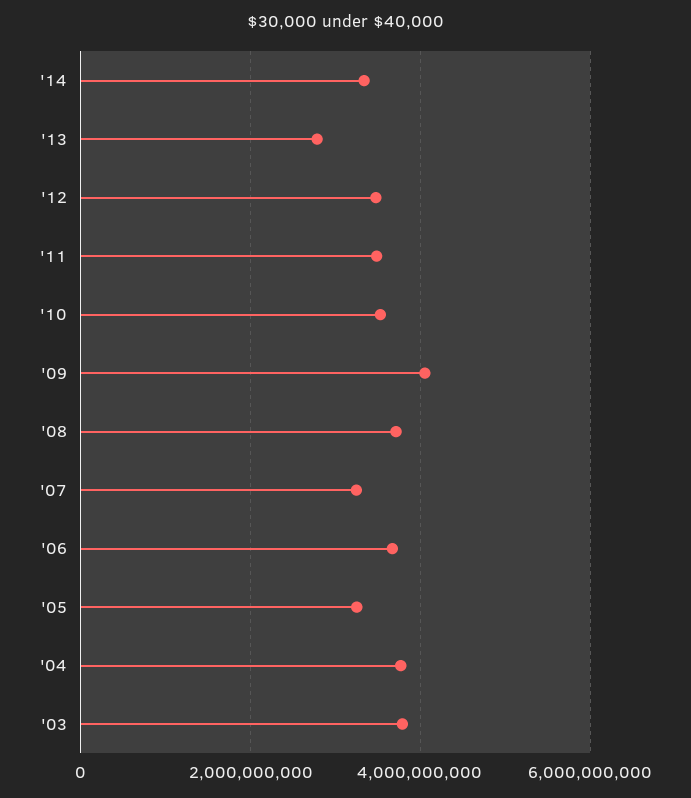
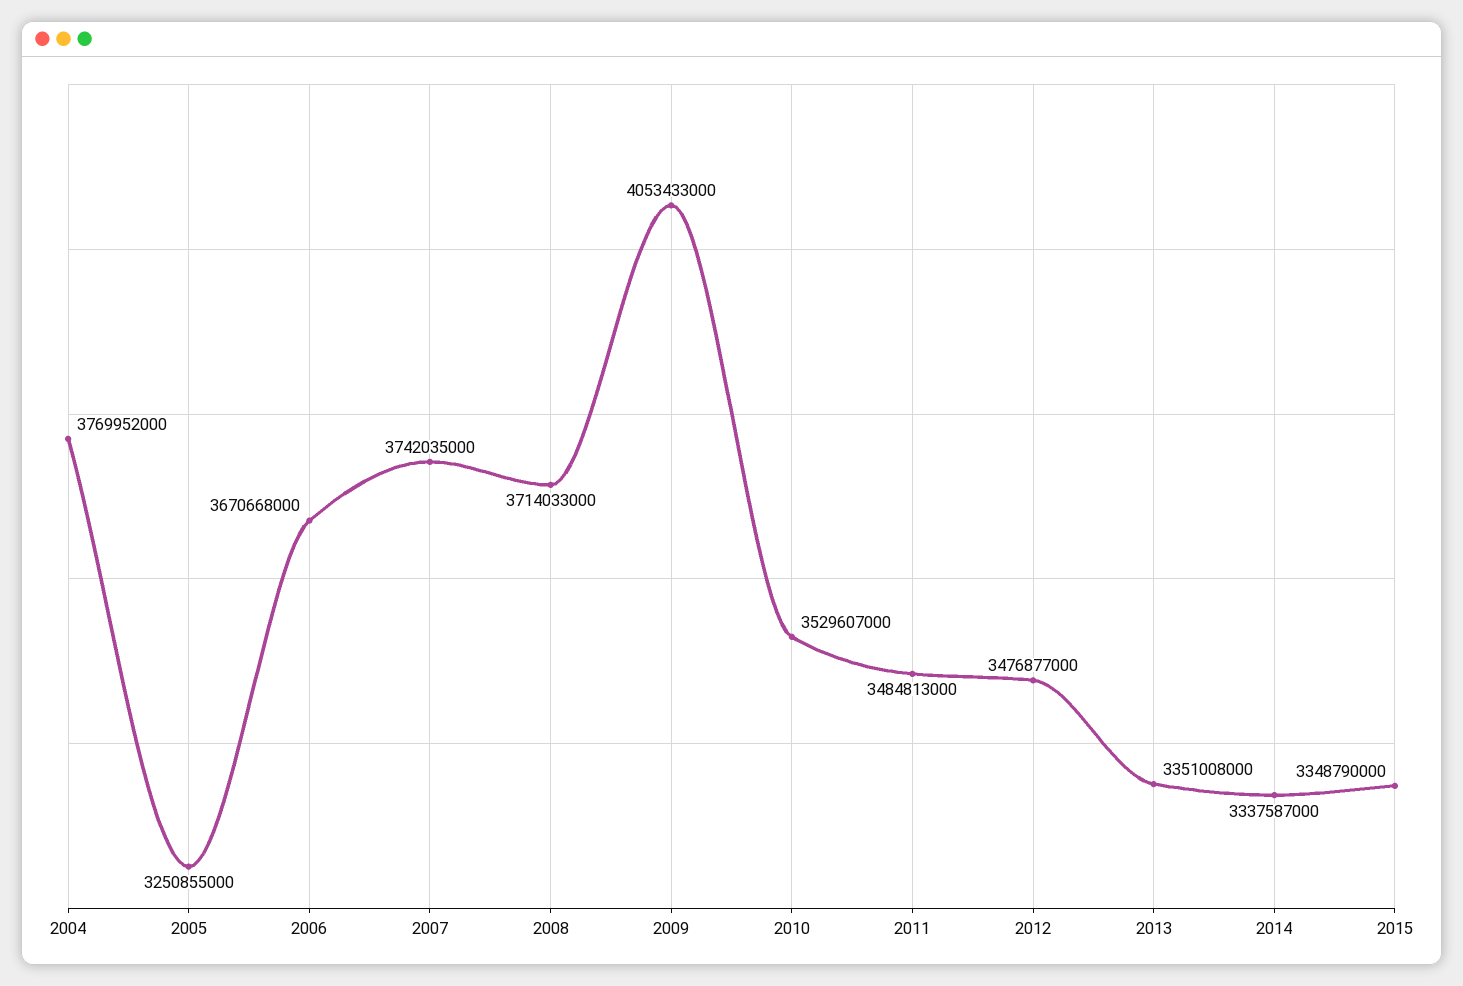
'13: 2800000000 -> 3351008000
'07: 3200000000 -> 3742035000
'03: 3800000000 -> none
2015: none -> 3348790000

